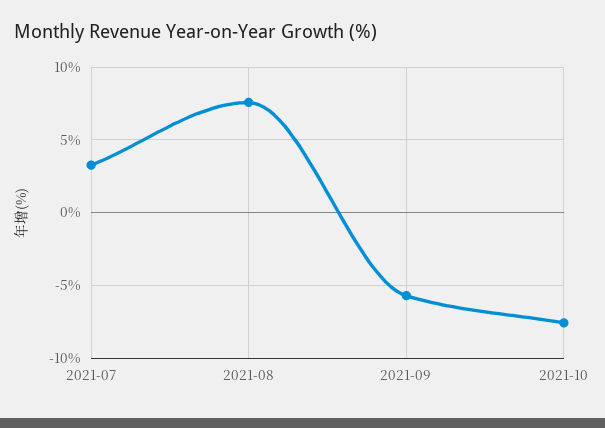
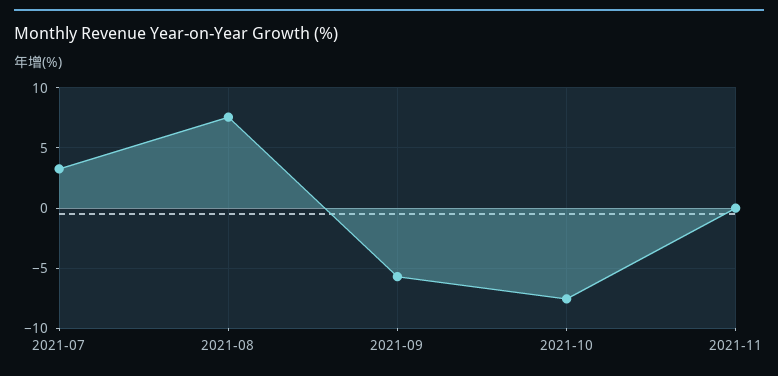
2021-11: none -> 0

